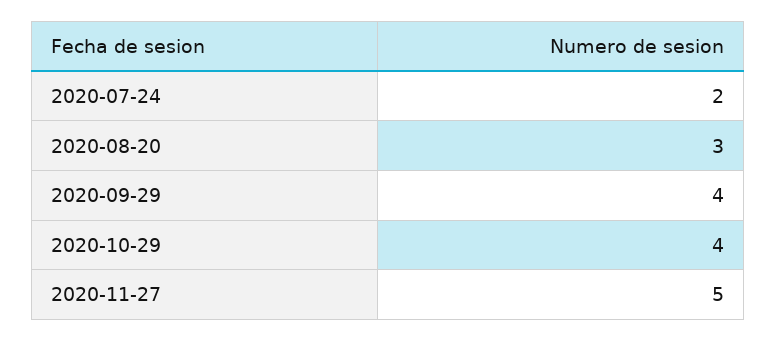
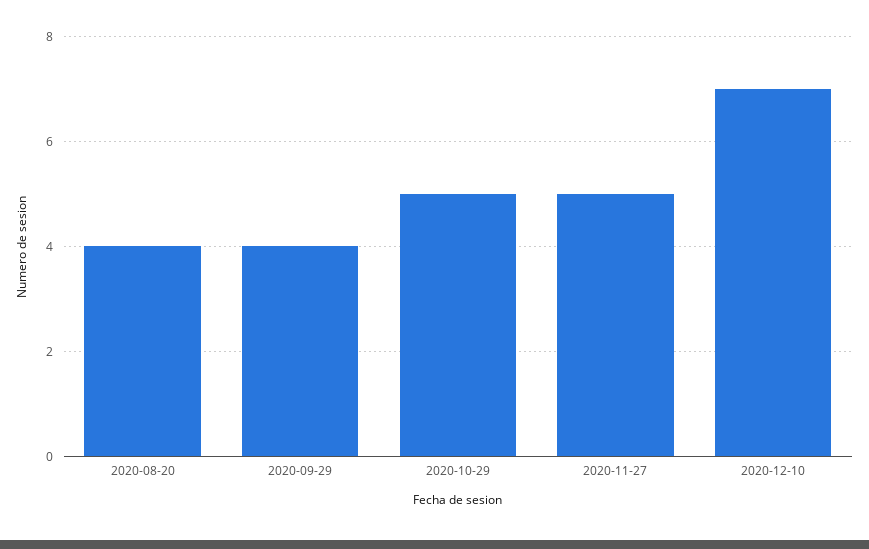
2020-07-24: 2 -> none
2020-08-20: 3 -> 4
2020-10-29: 4 -> 5
2020-12-10: none -> 7

